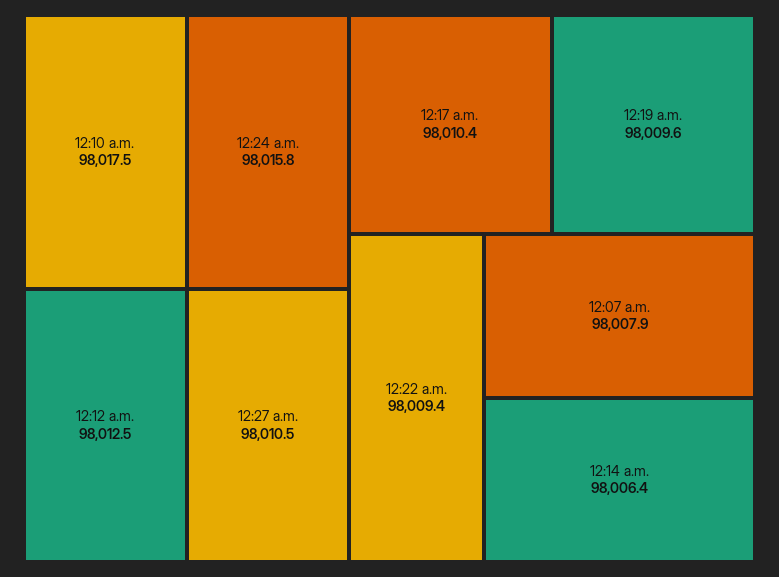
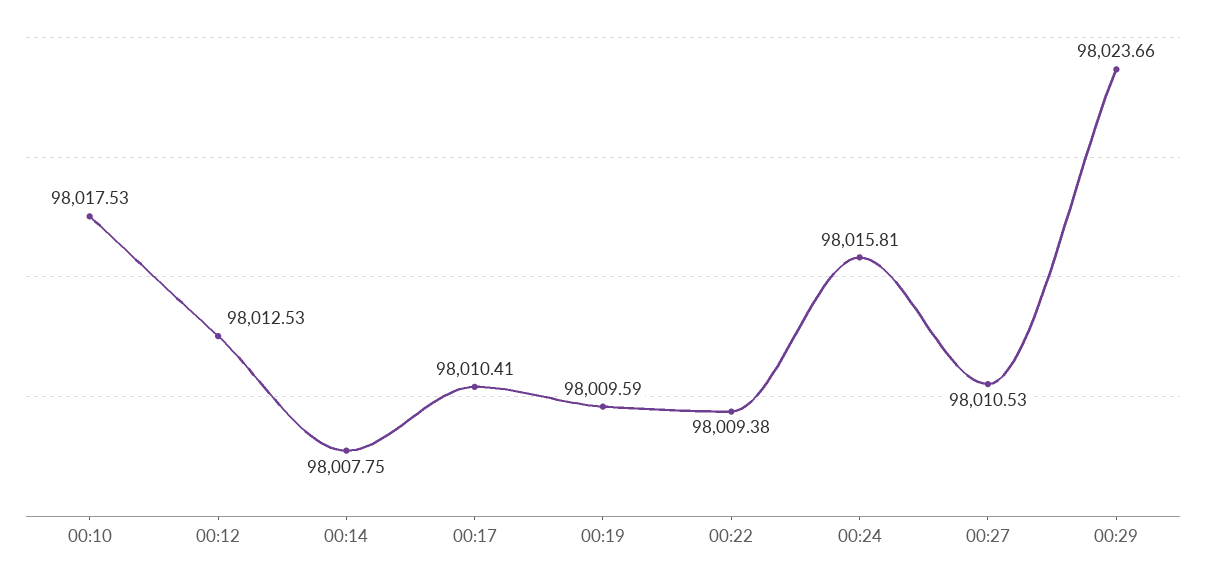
12:07 a.m.: 98007.9 -> none
12:14 a.m.: 98006.4 -> 98007.75
00:29: none -> 98023.66

